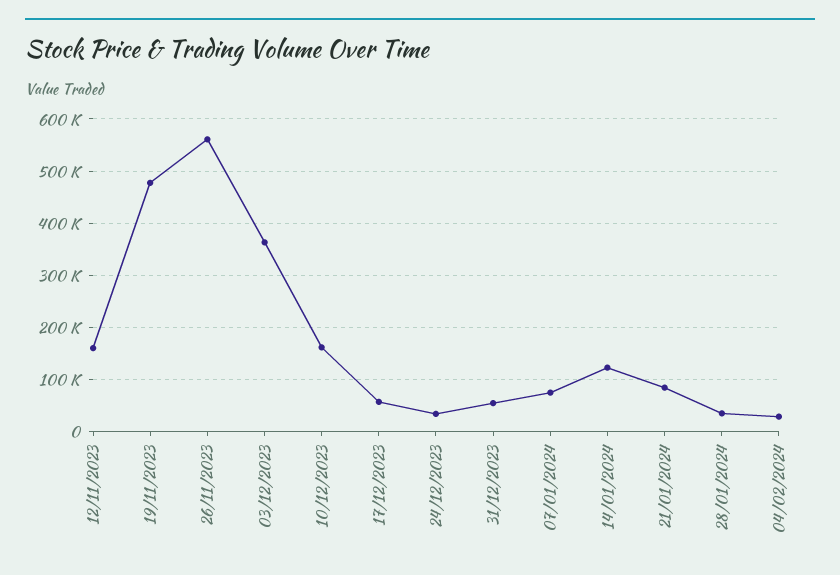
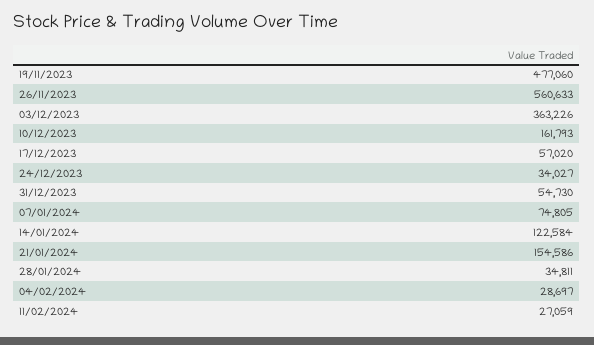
12/11/2023: 160000 -> none
21/01/2024: 80000 -> 154586
11/02/2024: none -> 27059

